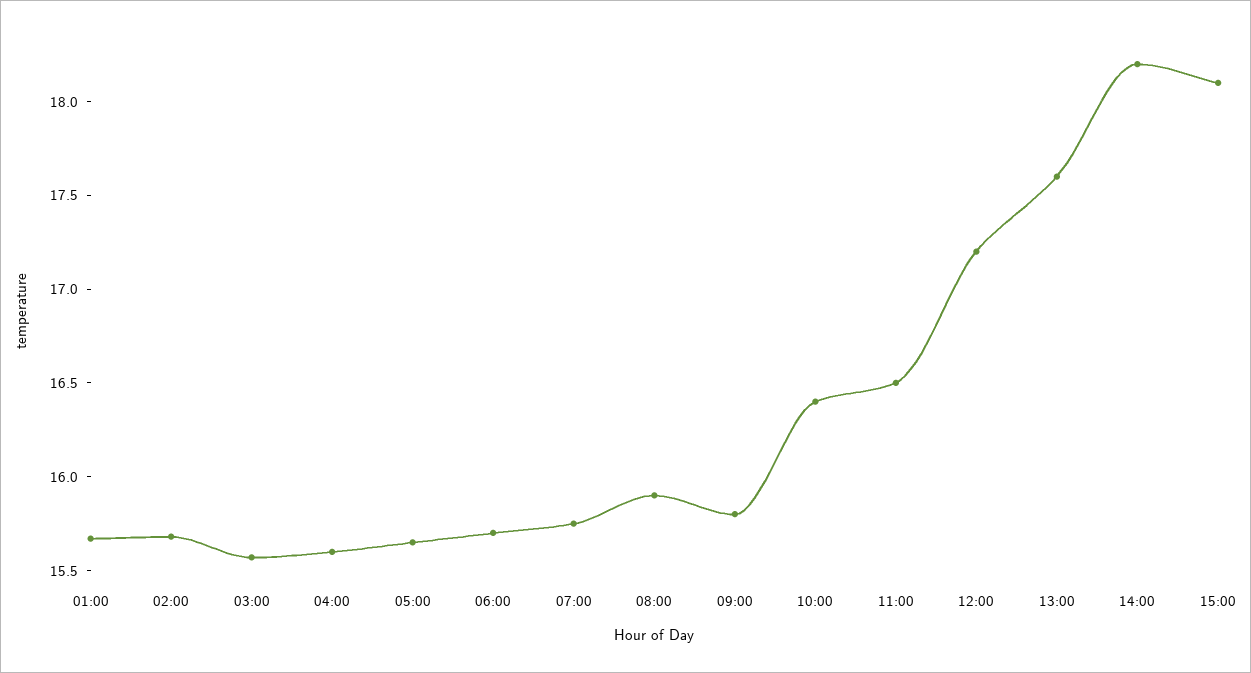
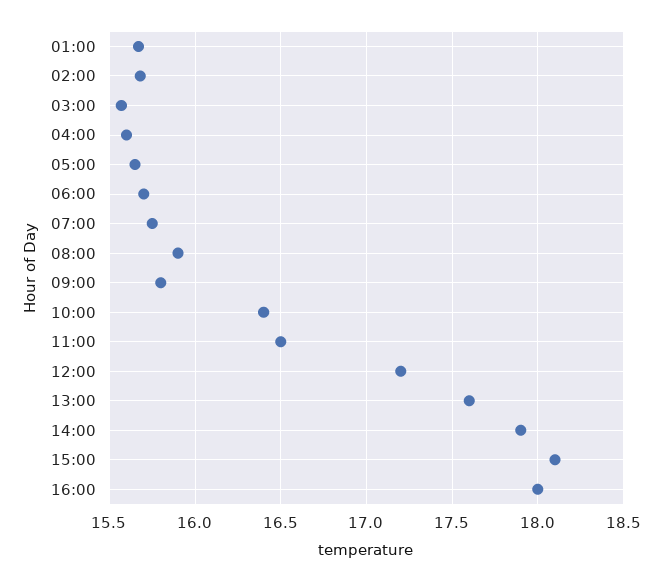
14:00: 18.2 -> 17.9
16:00: none -> 18

